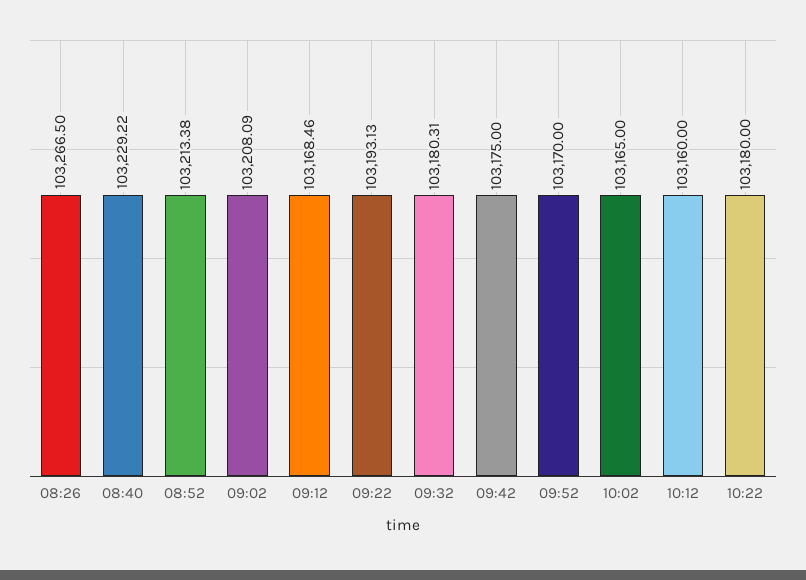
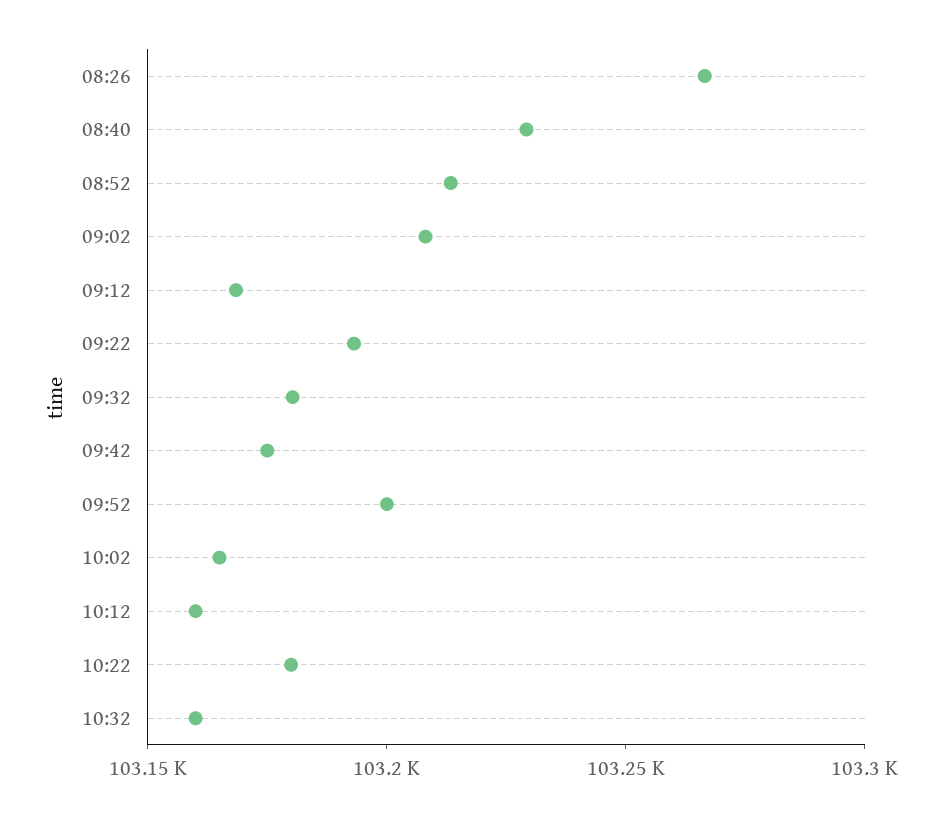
09:52: 103170 -> 103200
10:32: none -> 103160

